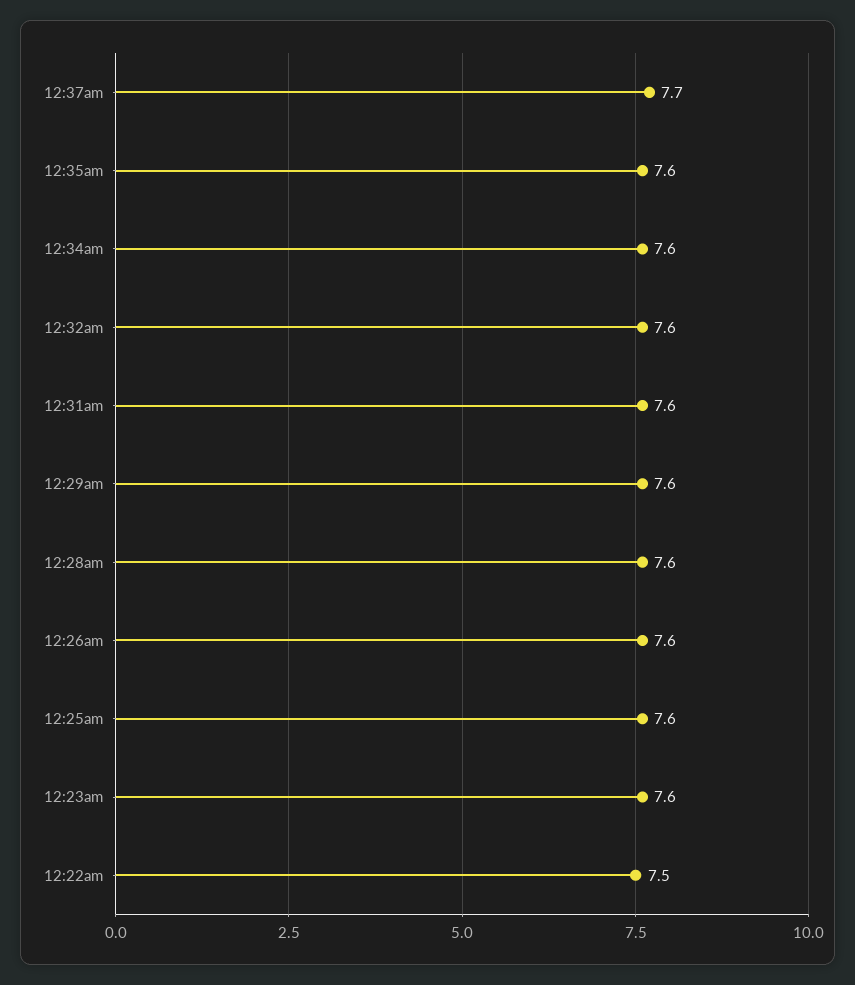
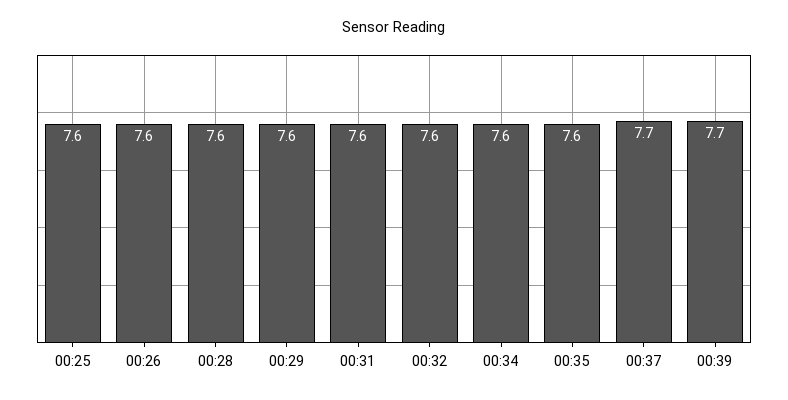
12:23am: 7.6 -> none
12:22am: 7.5 -> none
00:39: none -> 7.7

